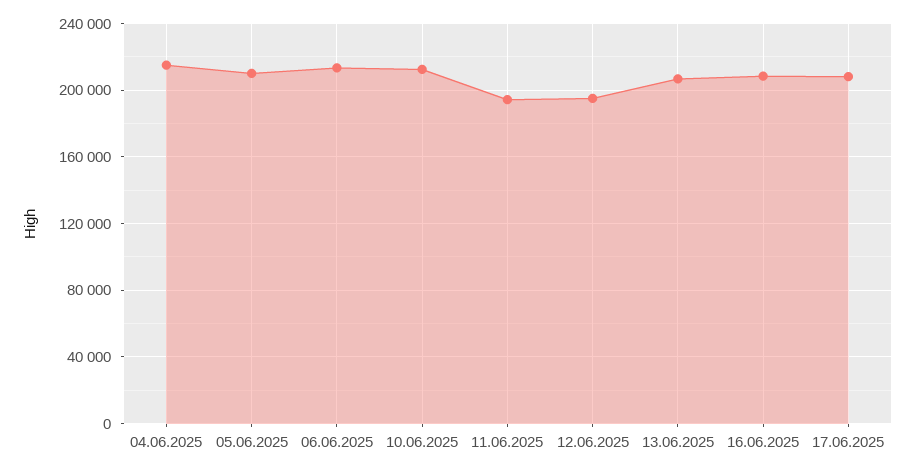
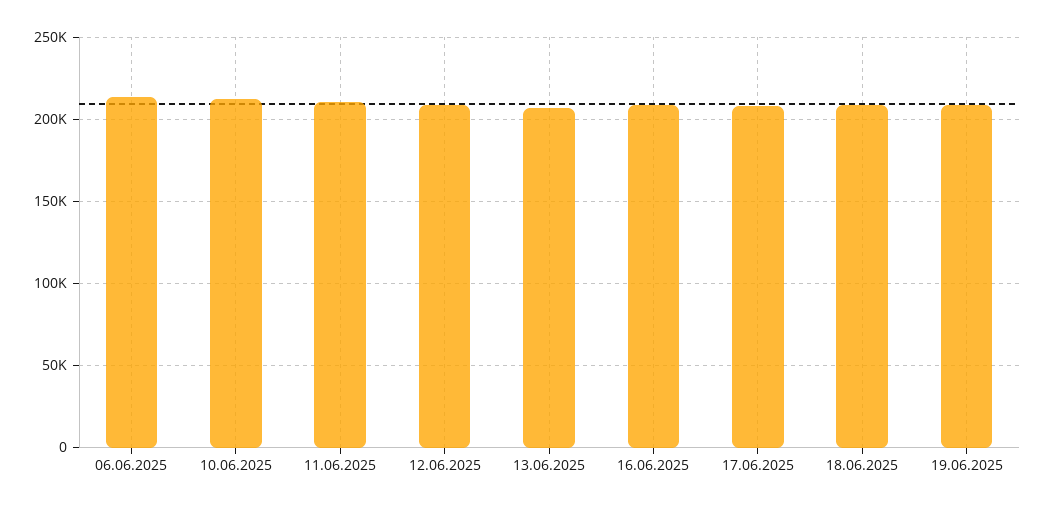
04.06.2025: 215000 -> none
05.06.2025: 210000 -> none
11.06.2025: 195000 -> 210000
12.06.2025: 195000 -> 210000
18.06.2025: none -> 210000
19.06.2025: none -> 210000

